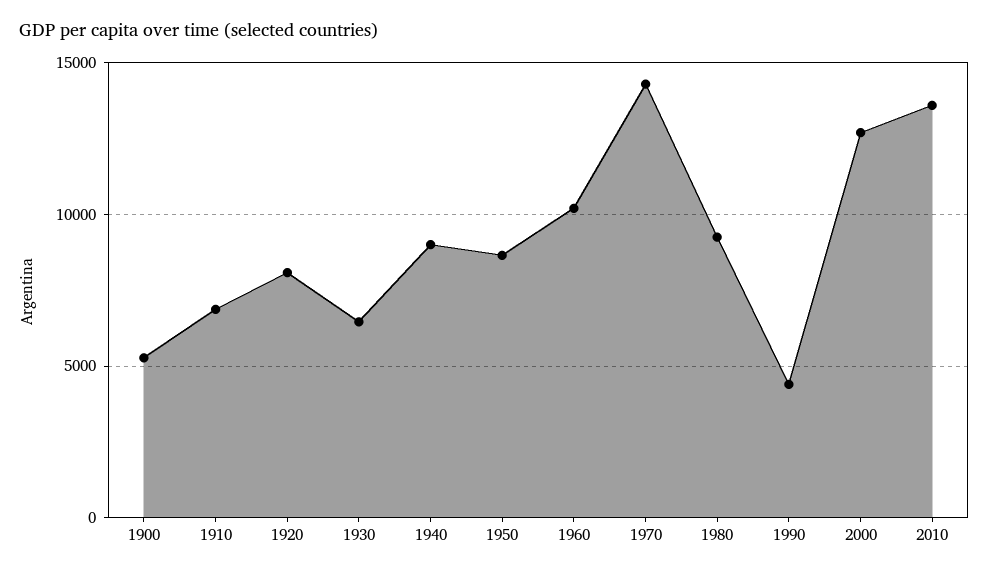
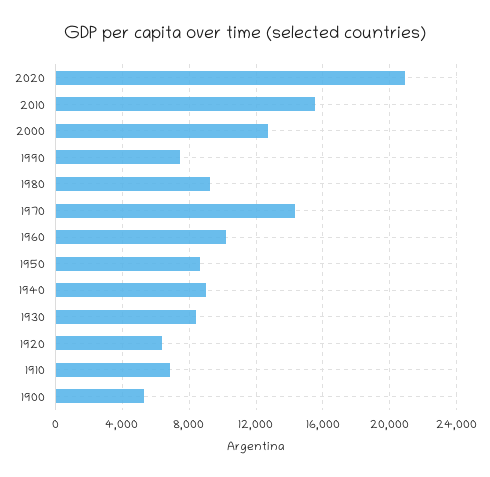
1920: 8000 -> 6500
1930: 6500 -> 8500
1990: 4500 -> 7500
2010: 13500 -> 15500
2020: none -> 21000

